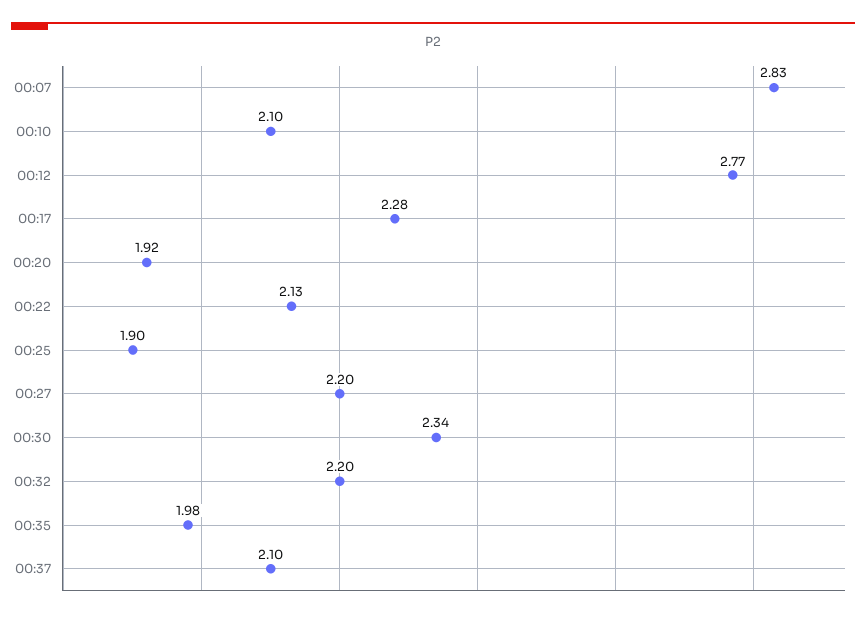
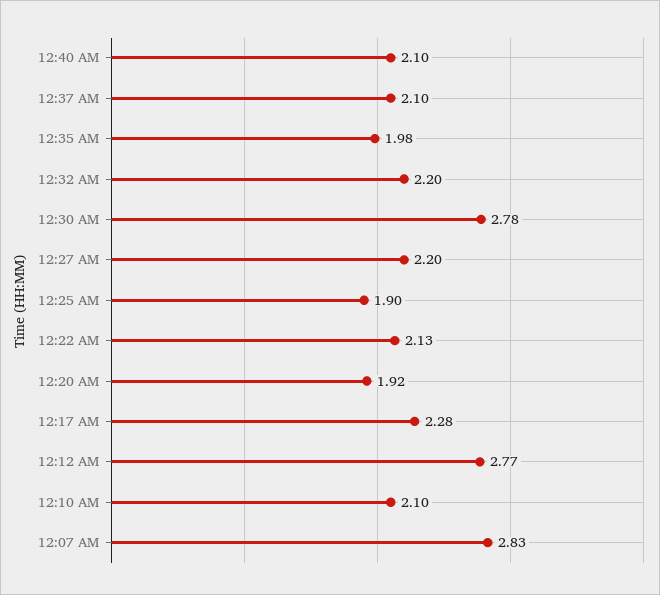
00:30: 2.34 -> 2.78
12:40 AM: none -> 2.1

